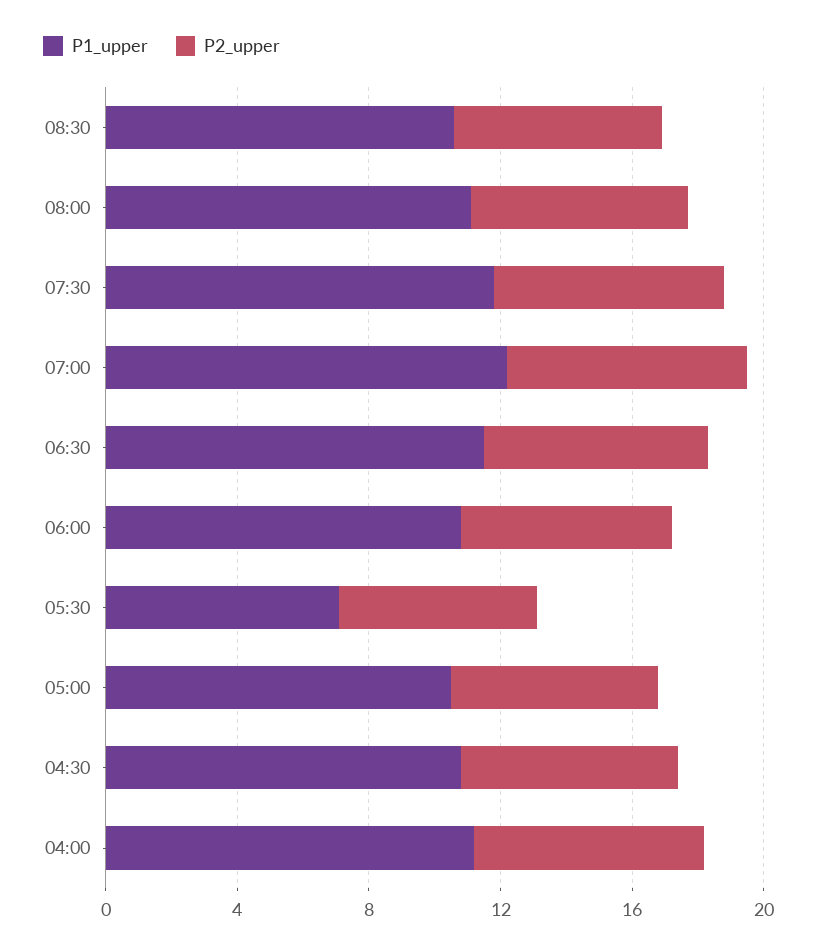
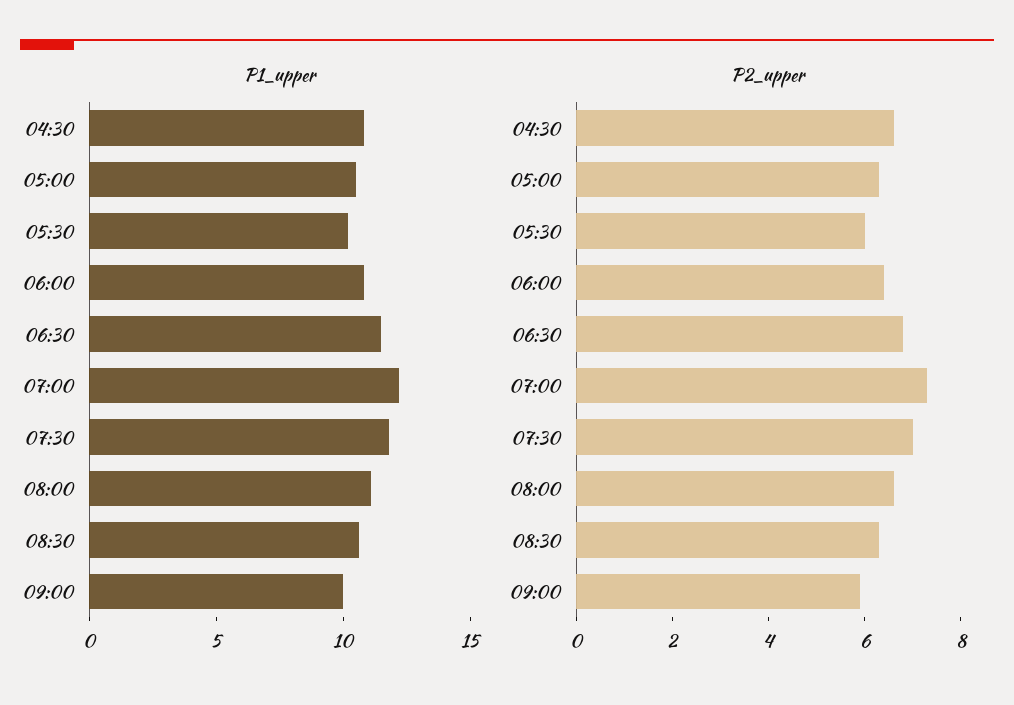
P1_upper, 05:30: 7 -> 10
P1_upper, 04:00: 11 -> none
P2_upper, 04:00: 7 -> none
P1_upper, 09:00: none -> 10
P2_upper, 09:00: none -> 6

